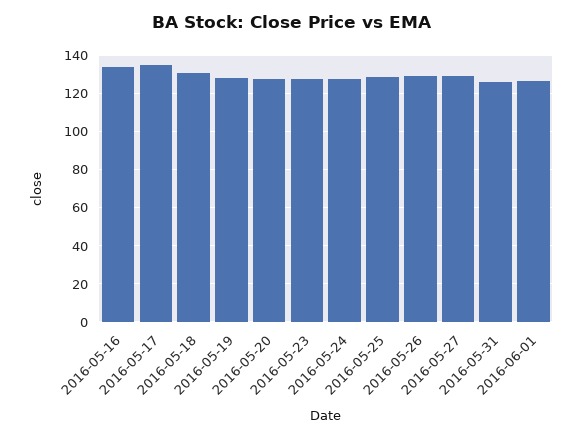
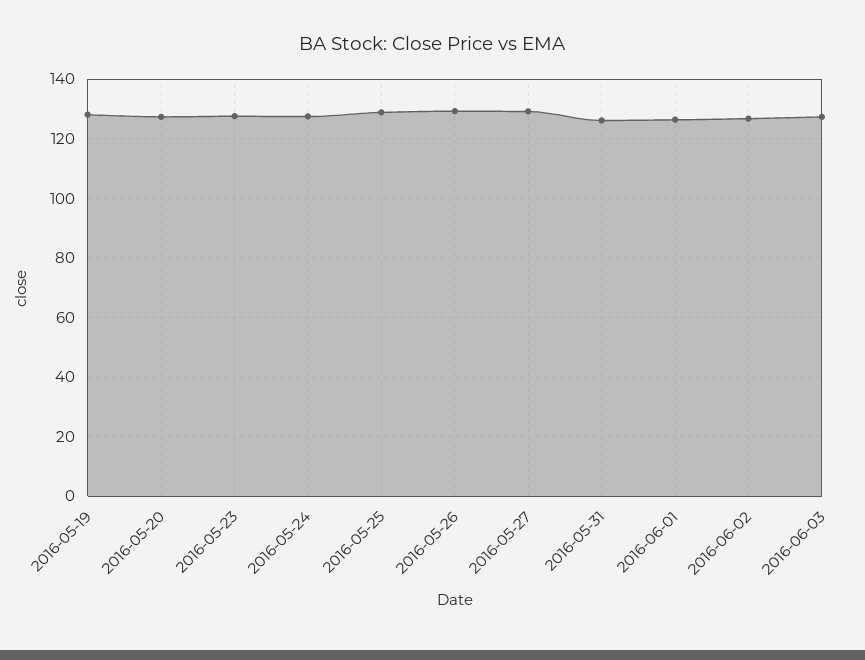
2016-05-16: 135 -> none
2016-05-17: 135 -> none
2016-05-18: 130 -> none
2016-06-02: none -> 127.5
2016-06-03: none -> 127.5

